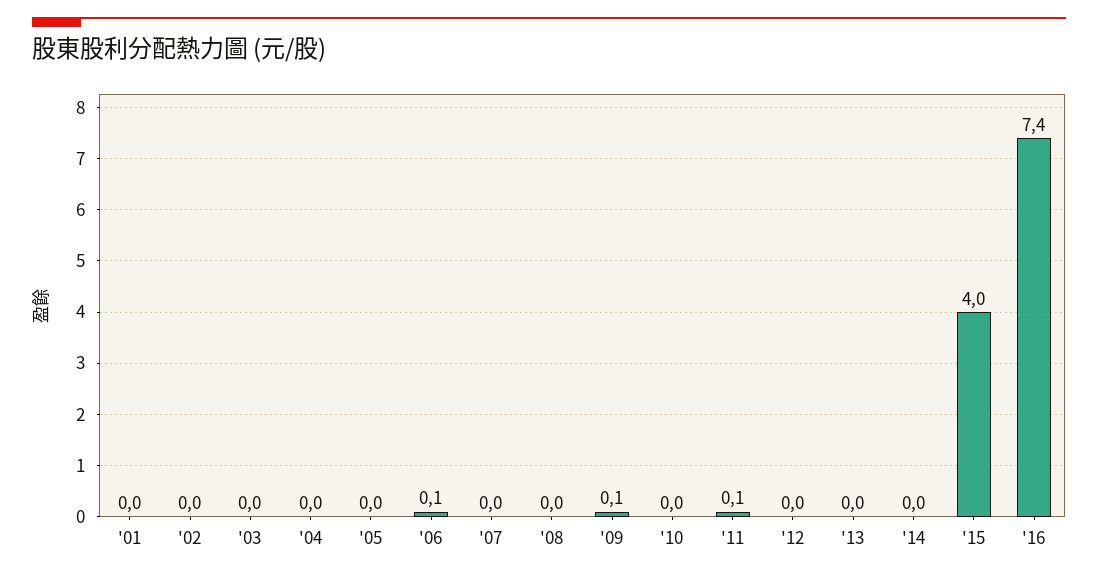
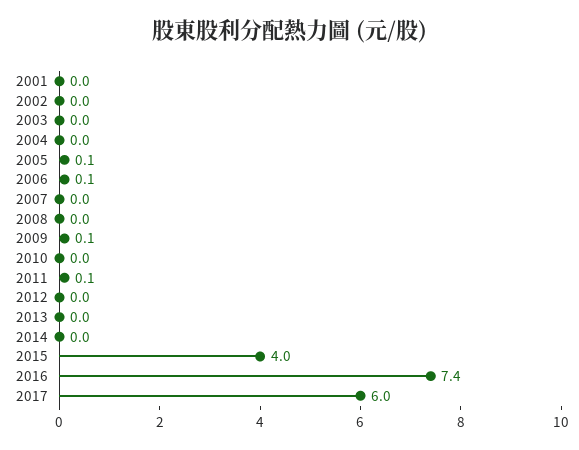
'05: 0 -> 0.1
2017: none -> 6

